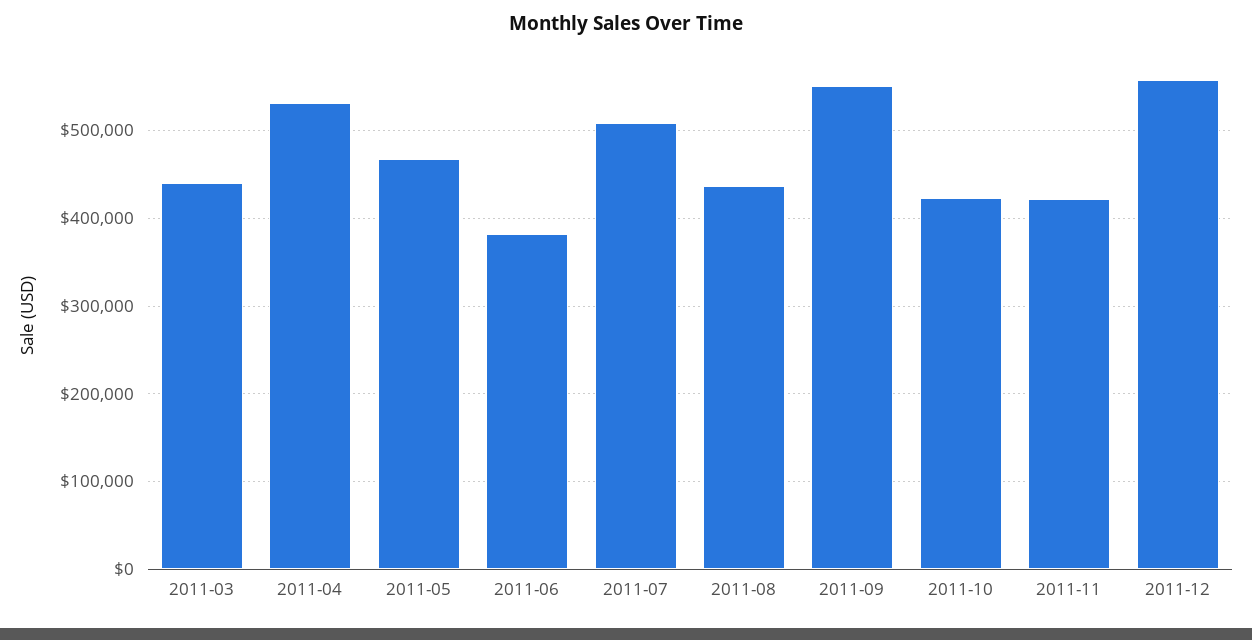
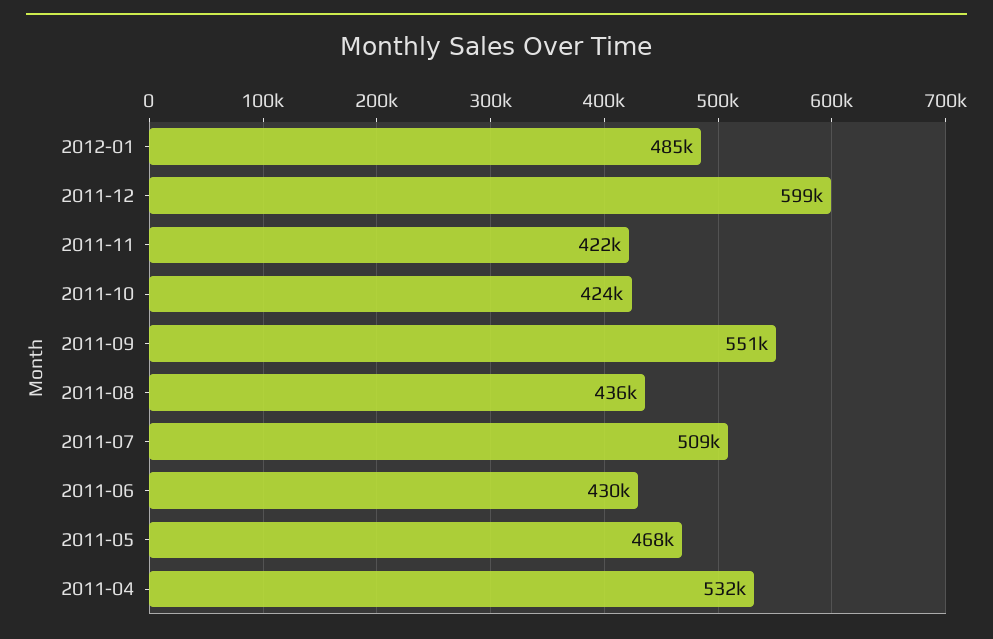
2011-03: 440000 -> none
2011-06: 380000 -> 430000
2011-12: 560000 -> 599000
2012-01: none -> 485000

